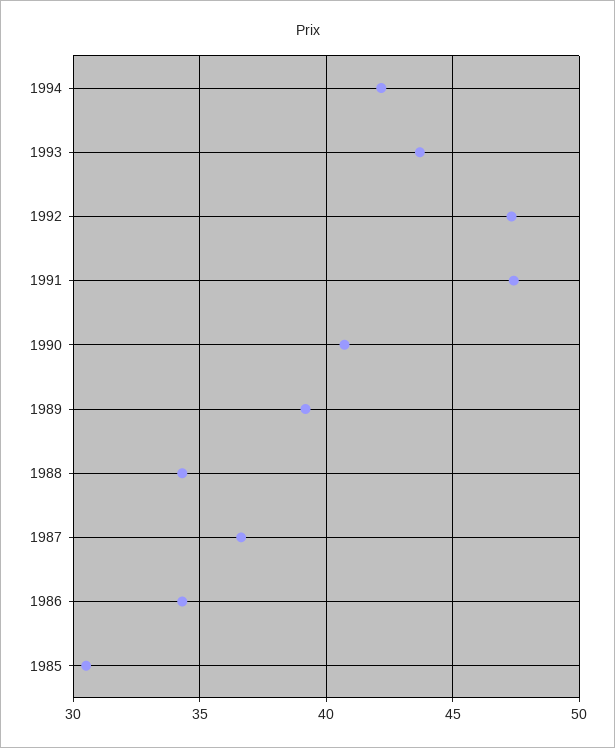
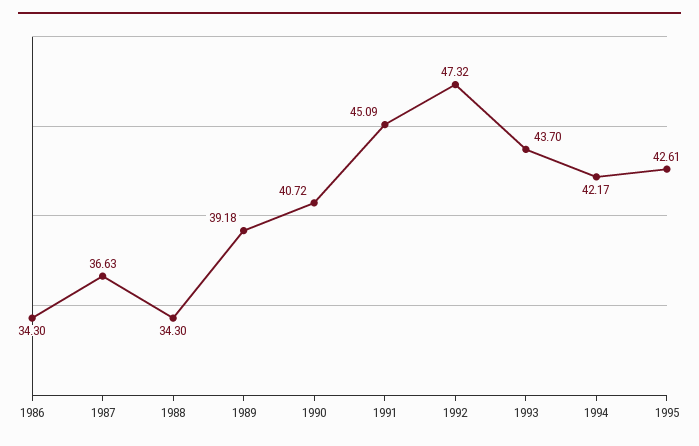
1991: 47.5 -> 45.09
1985: 30.5 -> none
1995: none -> 42.61

